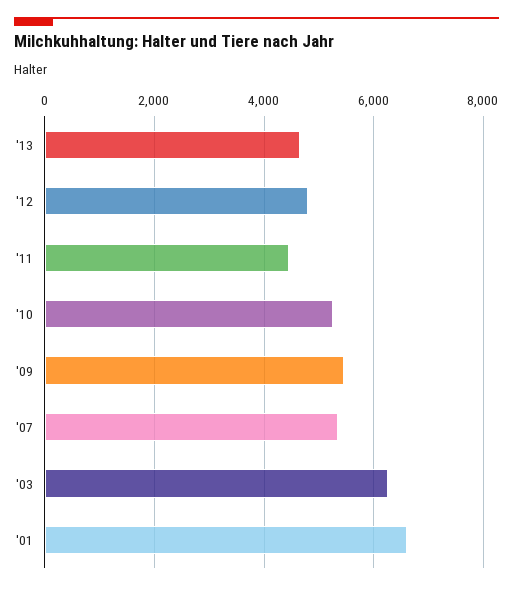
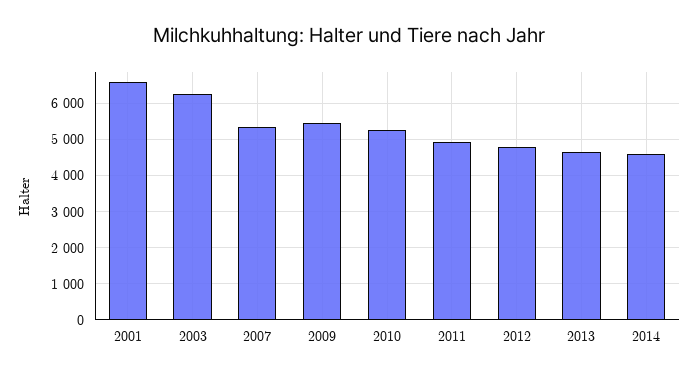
'11: 4400 -> 5000
2014: none -> 4600

